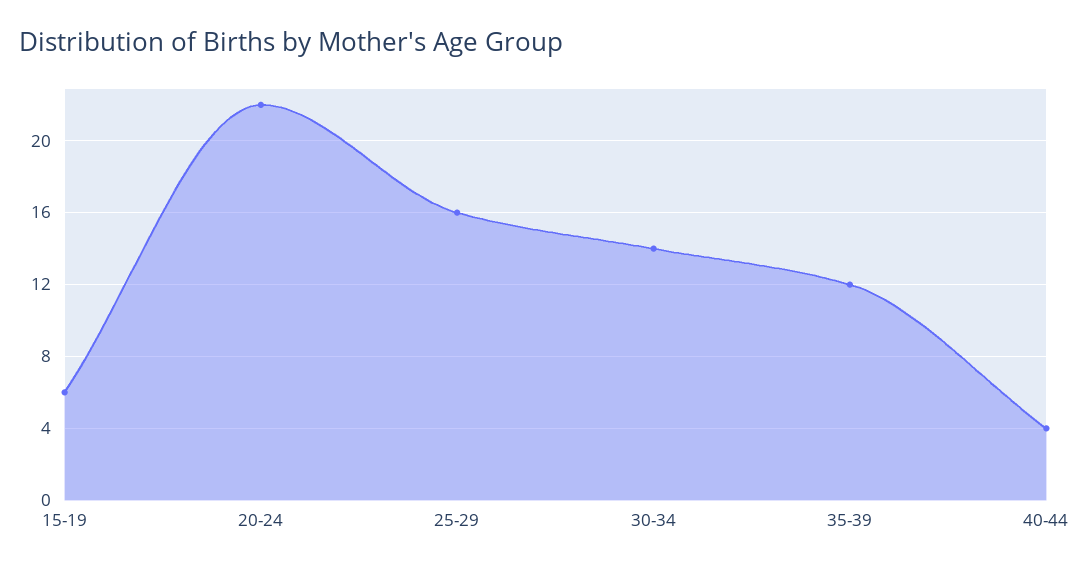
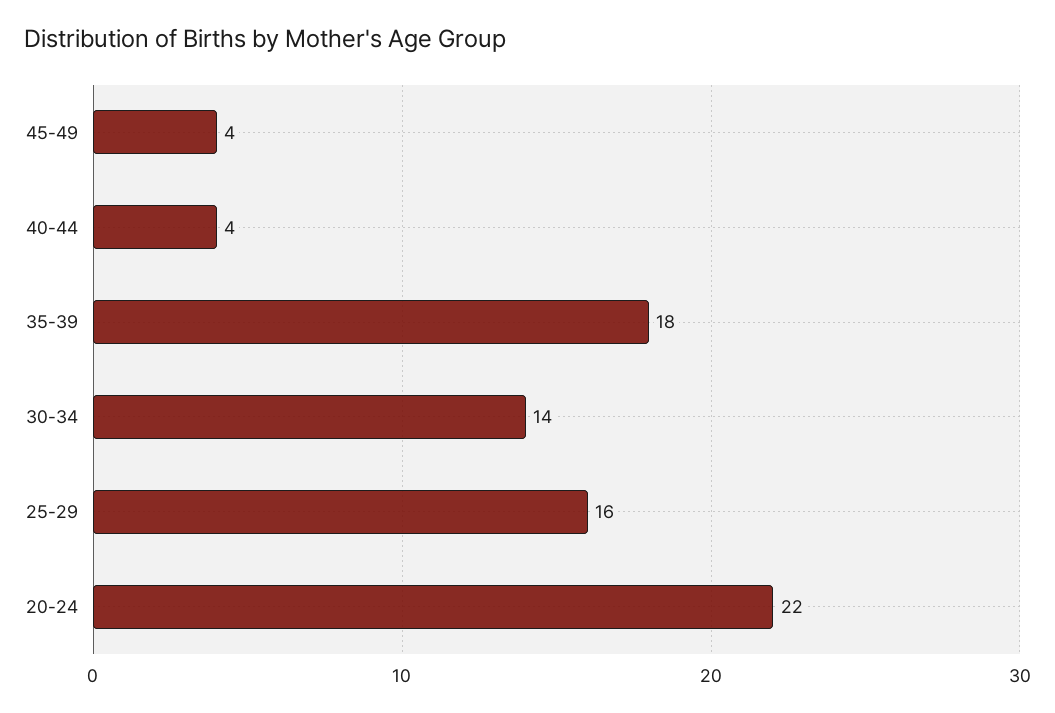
15-19: 6 -> none
35-39: 12 -> 18
45-49: none -> 4

